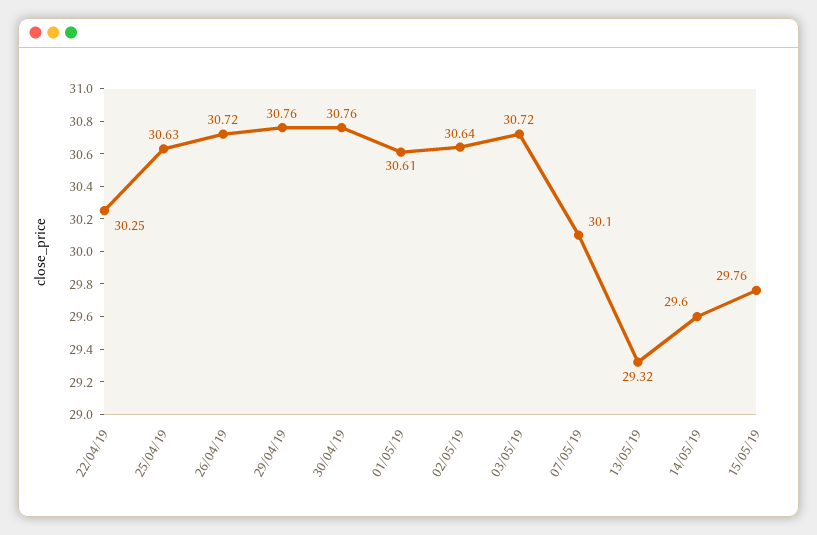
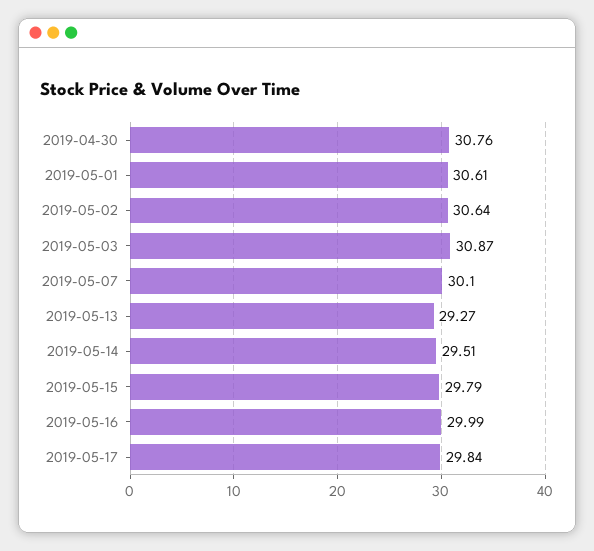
22/04/19: 30.25 -> none
25/04/19: 30.63 -> none
26/04/19: 30.72 -> none
29/04/19: 30.76 -> none
03/05/19: 30.72 -> 30.87
13/05/19: 29.32 -> 29.27
14/05/19: 29.6 -> 29.51
15/05/19: 29.76 -> 29.79
2019-05-16: none -> 29.99
2019-05-17: none -> 29.84

